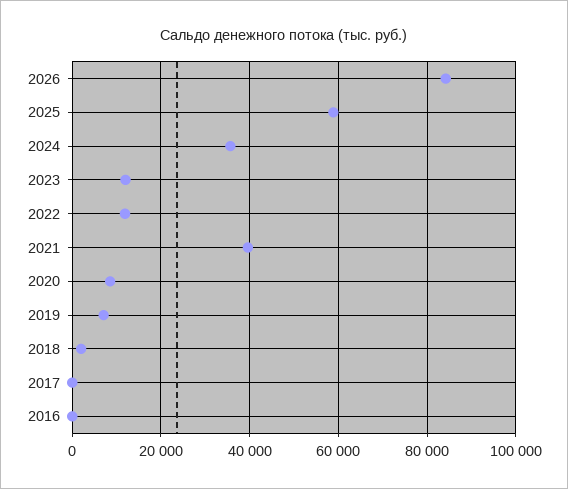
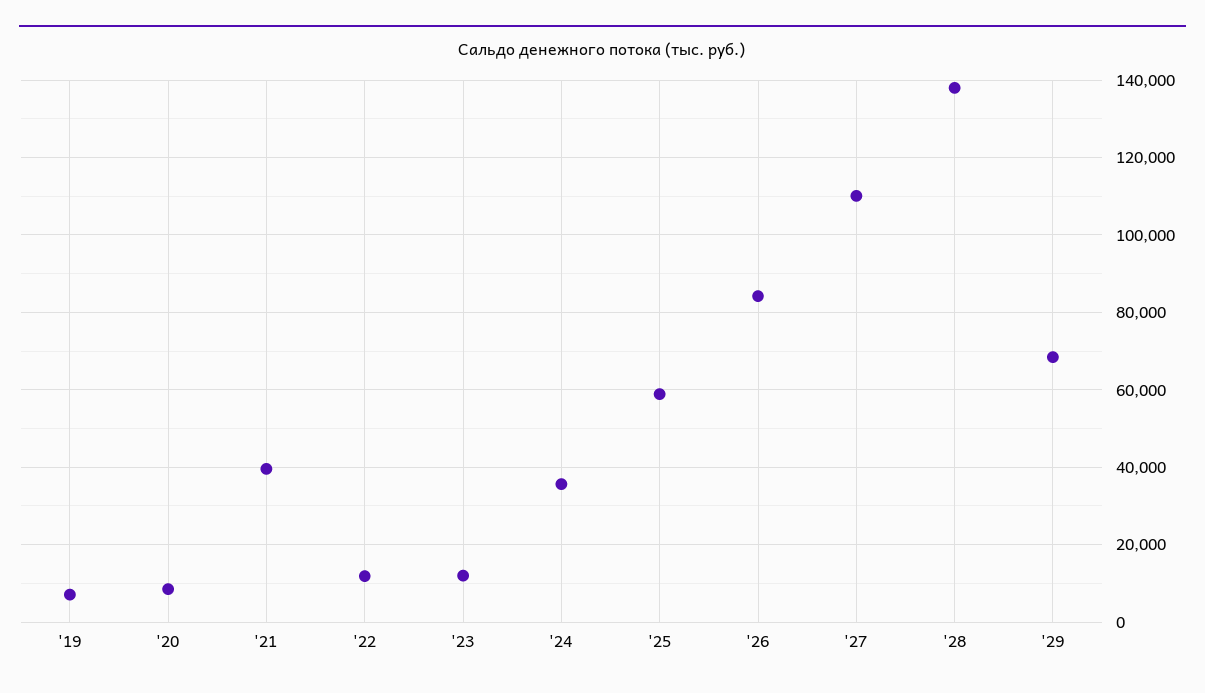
2018: 2000 -> none
2017: 0 -> none
2016: 0 -> none
'27: none -> 110000
'28: none -> 138000
'29: none -> 68000

